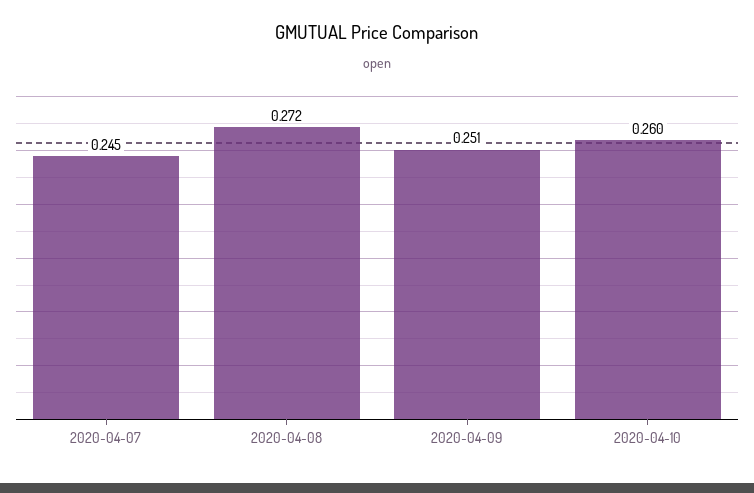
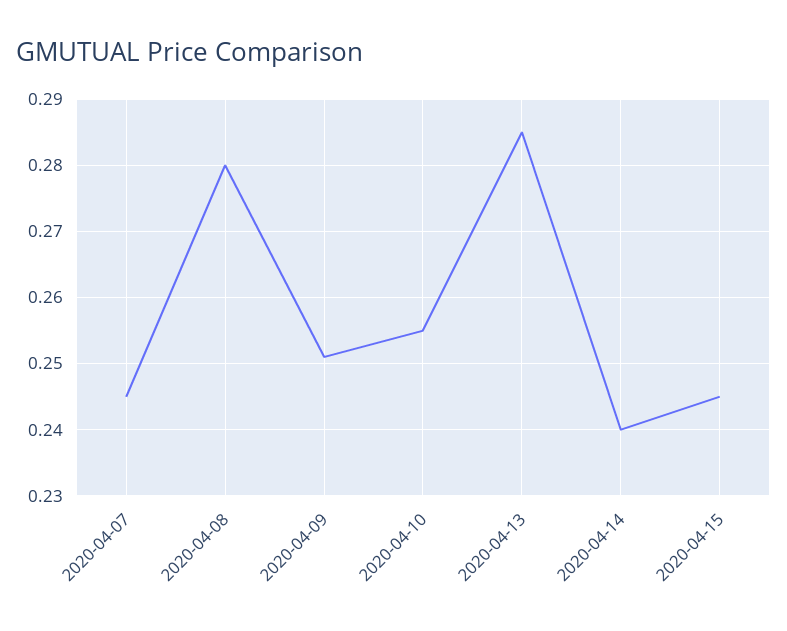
2020-04-08: 0.272 -> 0.28
2020-04-10: 0.26 -> 0.255
2020-04-13: none -> 0.285
2020-04-14: none -> 0.24
2020-04-15: none -> 0.245

